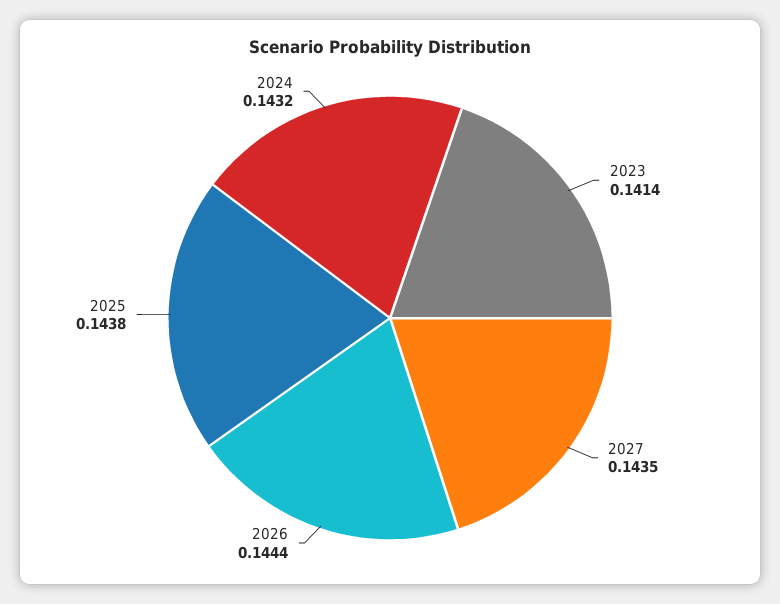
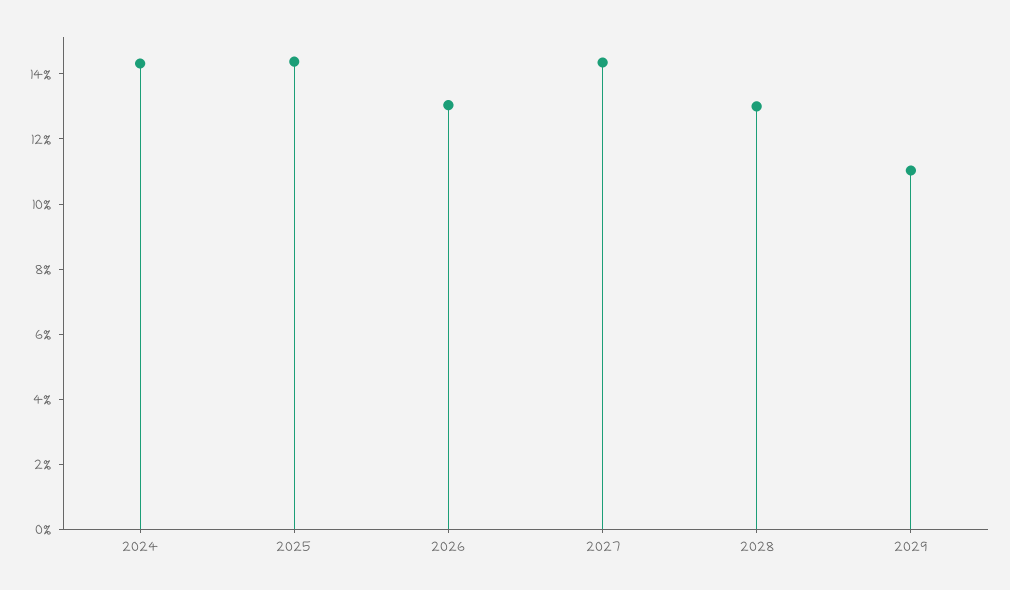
2023: 0.1414 -> none
2026: 0.1444 -> 0.13
2028: none -> 0.13
2029: none -> 0.11

